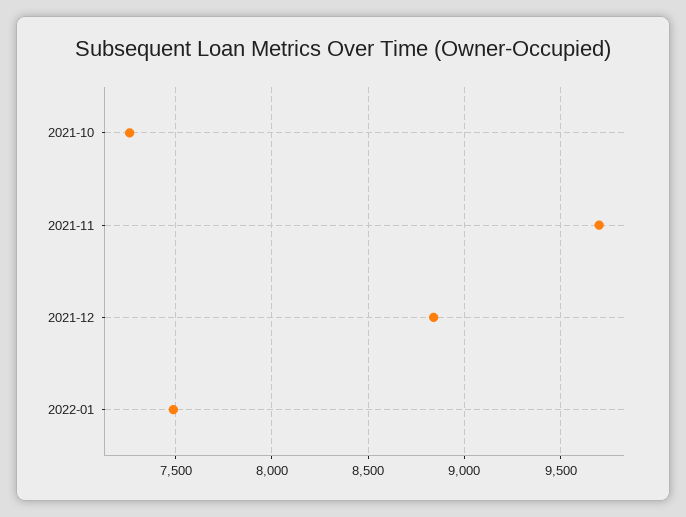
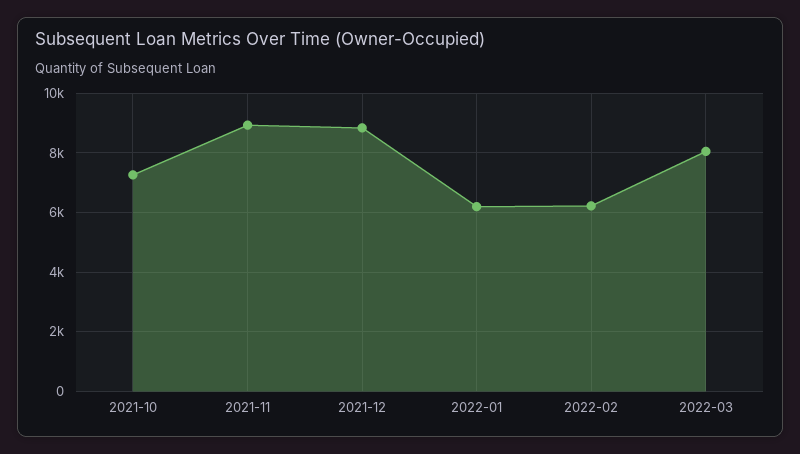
2021-11: 9700 -> 9000
2022-01: 7500 -> 6250
2022-02: none -> 6250
2022-03: none -> 8000

